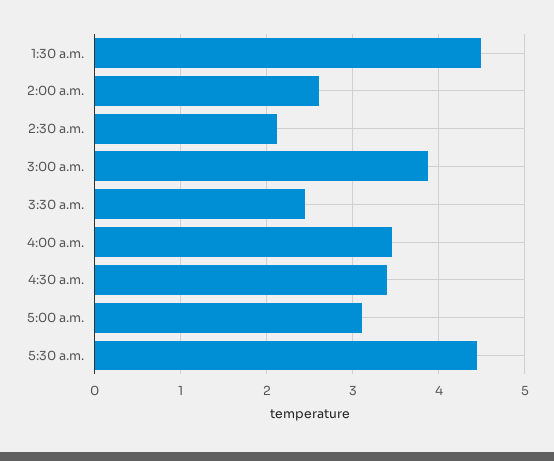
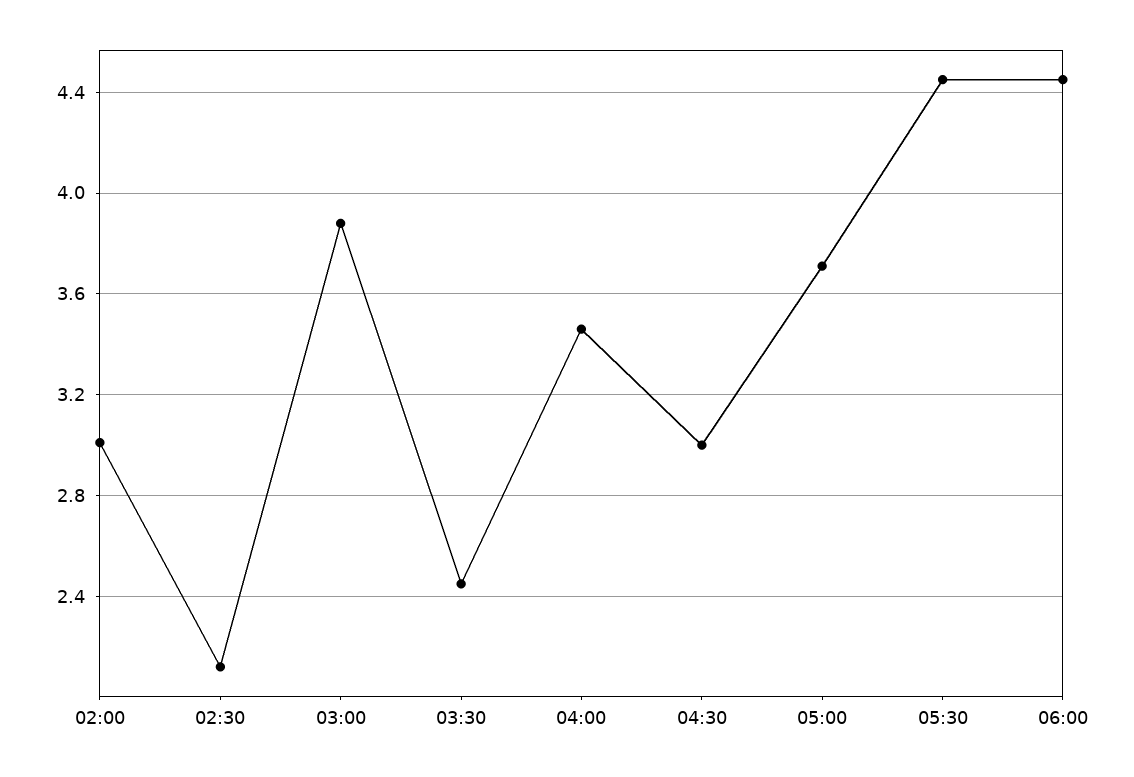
1:30 a.m.: 4.5 -> none
2:00 a.m.: 2.6 -> 3
4:30 a.m.: 3.4 -> 3
5:00 a.m.: 3.1 -> 3.7
06:00: none -> 4.45

